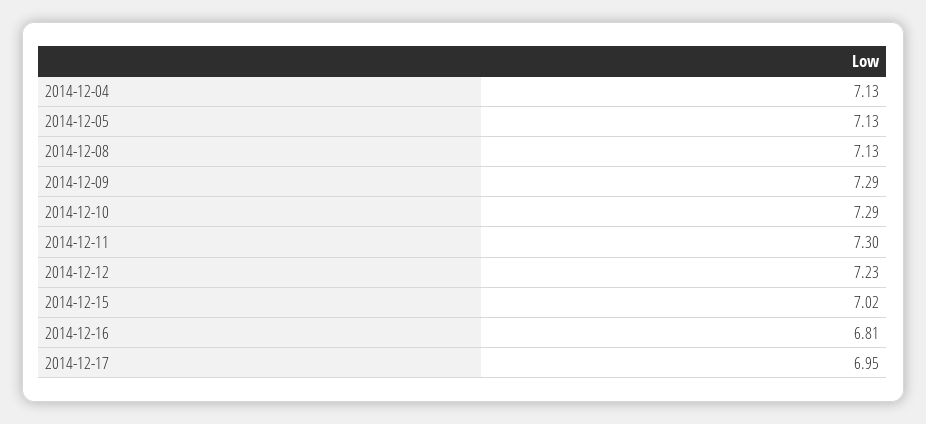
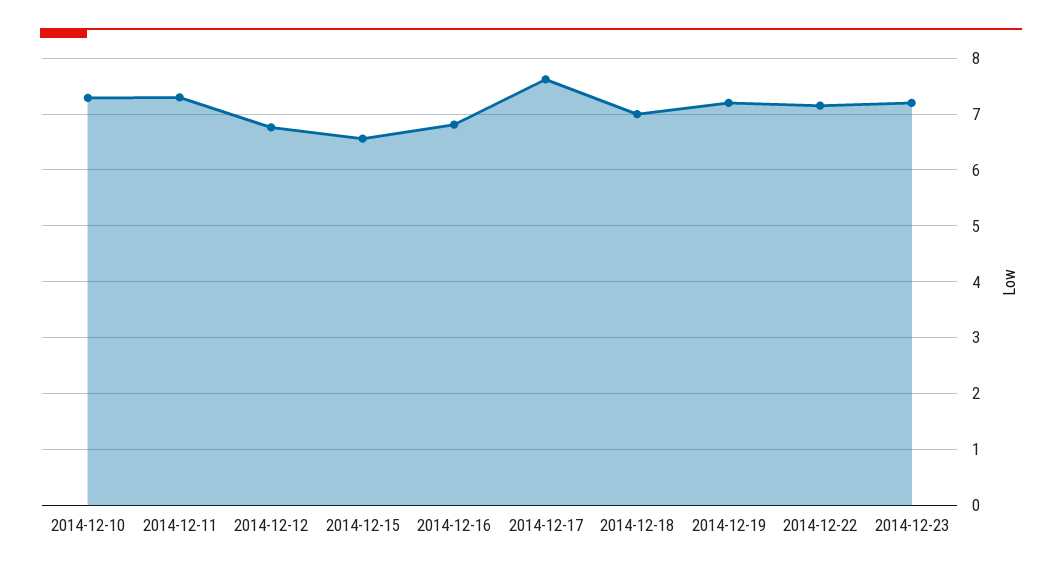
2014-12-04: 7.13 -> none
2014-12-05: 7.13 -> none
2014-12-08: 7.13 -> none
2014-12-09: 7.29 -> none
2014-12-12: 7.23 -> 6.8
2014-12-15: 7.02 -> 6.6
2014-12-17: 6.95 -> 7.6
2014-12-18: none -> 7
2014-12-19: none -> 7.2
2014-12-22: none -> 7.2
2014-12-23: none -> 7.2

